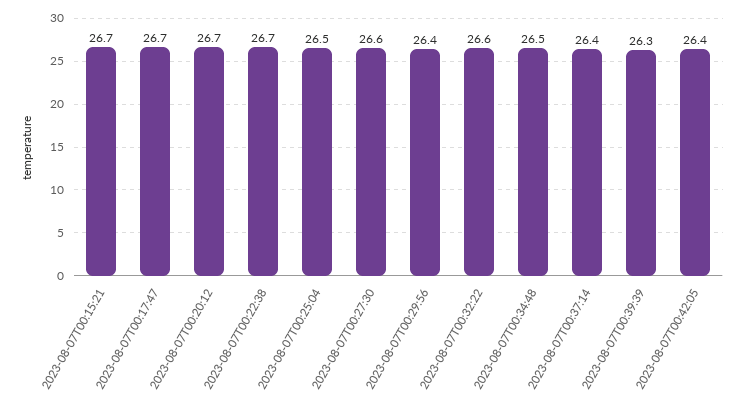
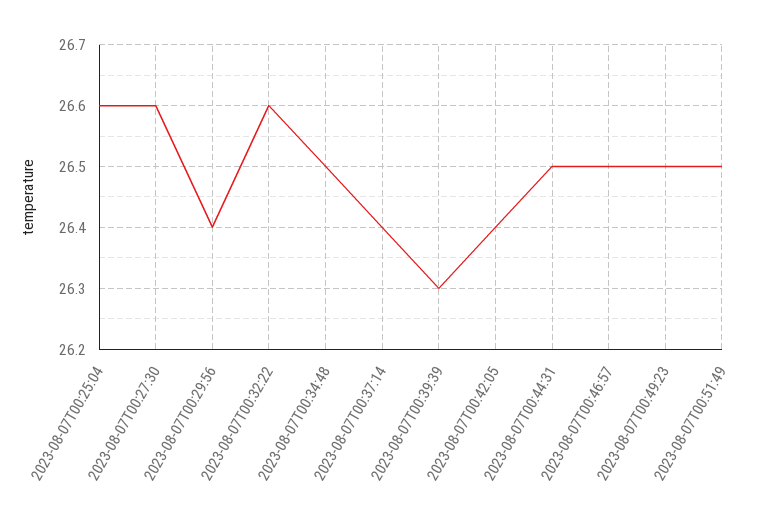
2023-08-07T00:15:21: 26.7 -> none
2023-08-07T00:17:47: 26.7 -> none
2023-08-07T00:20:12: 26.7 -> none
2023-08-07T00:22:38: 26.7 -> none
2023-08-07T00:25:04: 26.5 -> 26.6
2023-08-07T00:44:31: none -> 26.5
2023-08-07T00:46:57: none -> 26.5
2023-08-07T00:49:23: none -> 26.5
2023-08-07T00:51:49: none -> 26.5

